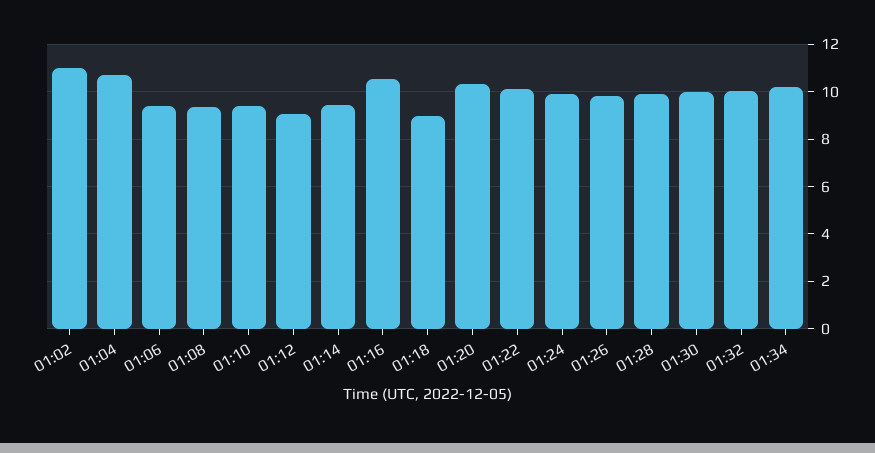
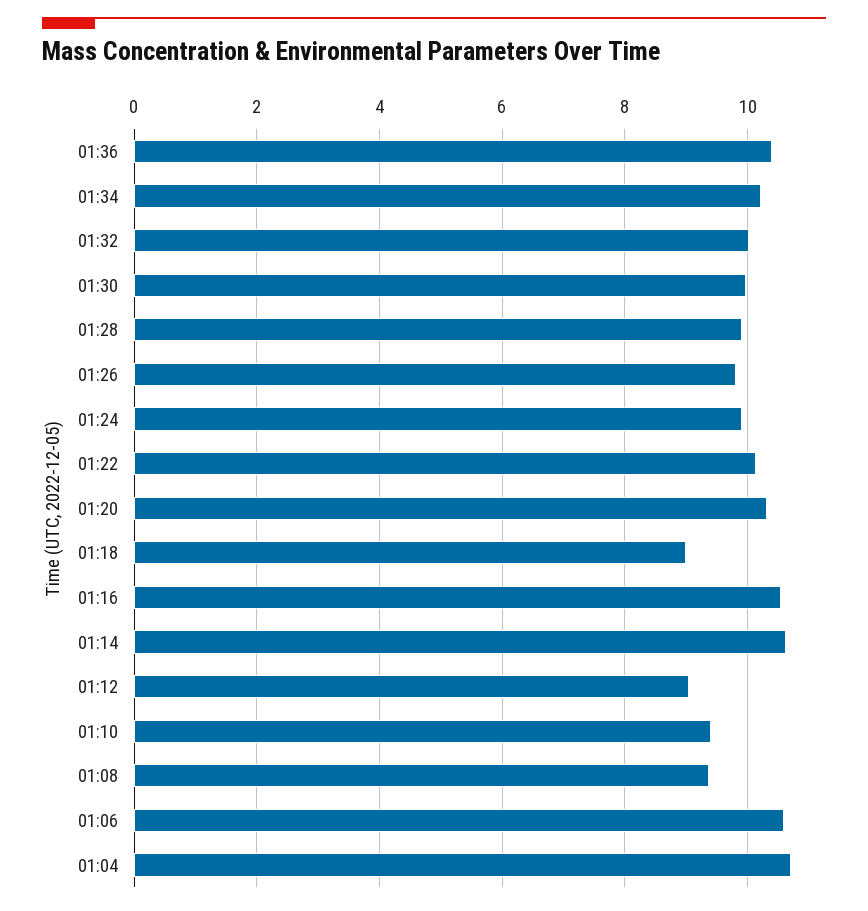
01:02: 11 -> none
01:06: 9.5 -> 10.6
01:14: 9.5 -> 10.6
01:36: none -> 10.4

